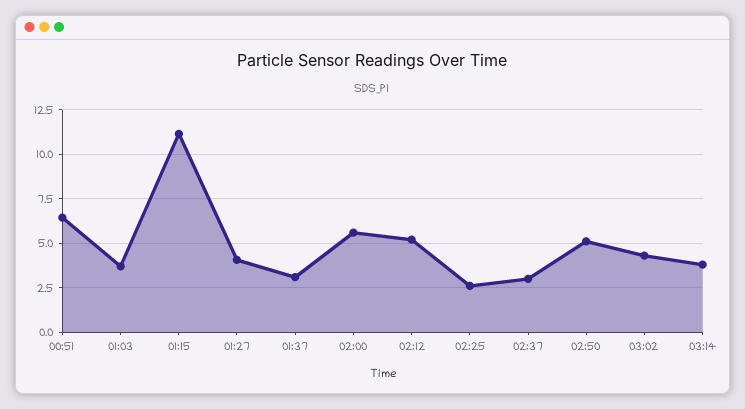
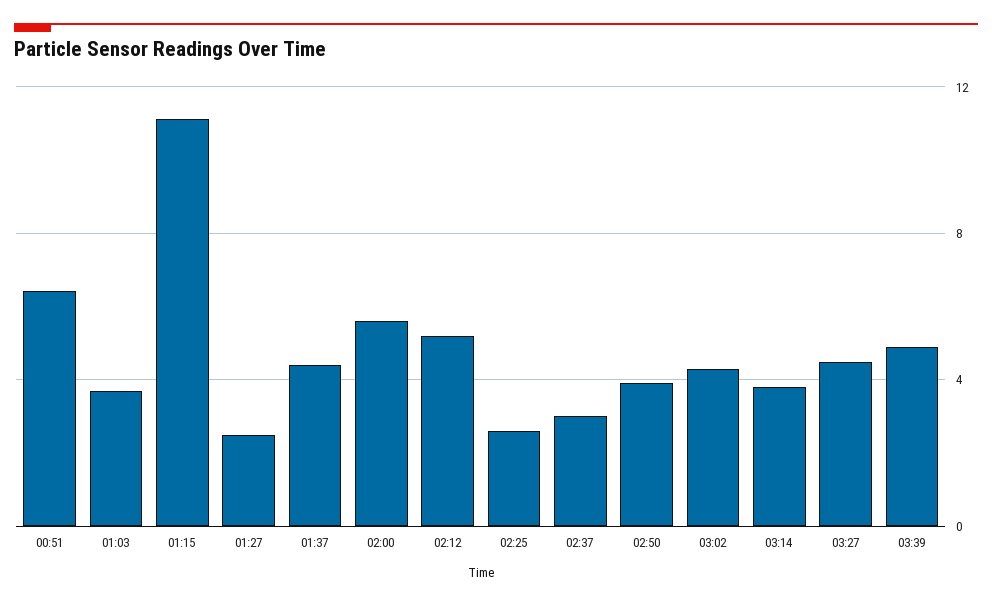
01:27: 4 -> 2.5
01:37: 3 -> 4.5
02:50: 5 -> 4
03:27: none -> 4.5
03:39: none -> 5

